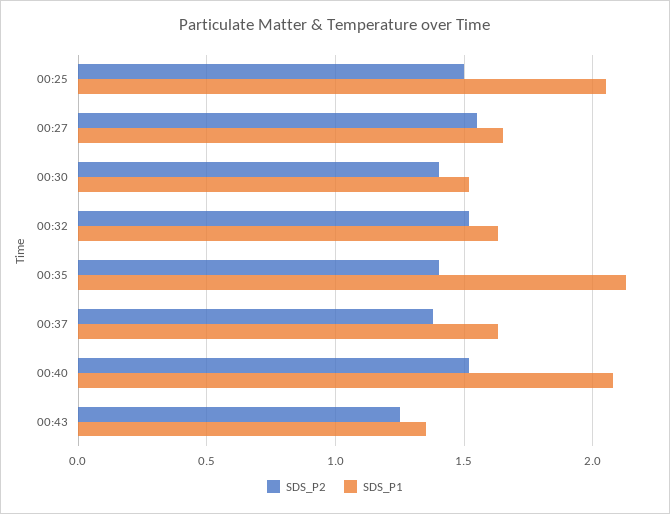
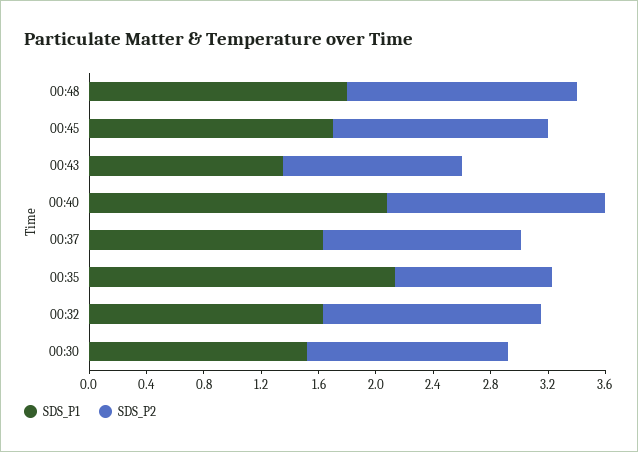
SDS_P2, 00:25: 1.5 -> none
SDS_P1, 00:25: 2.05 -> none
SDS_P2, 00:27: 1.55 -> none
SDS_P1, 00:27: 1.65 -> none
SDS_P2, 00:35: 1.4 -> 1.1
SDS_P1, 00:48: none -> 1.8
SDS_P2, 00:48: none -> 1.6
SDS_P1, 00:45: none -> 1.7
SDS_P2, 00:45: none -> 1.5

